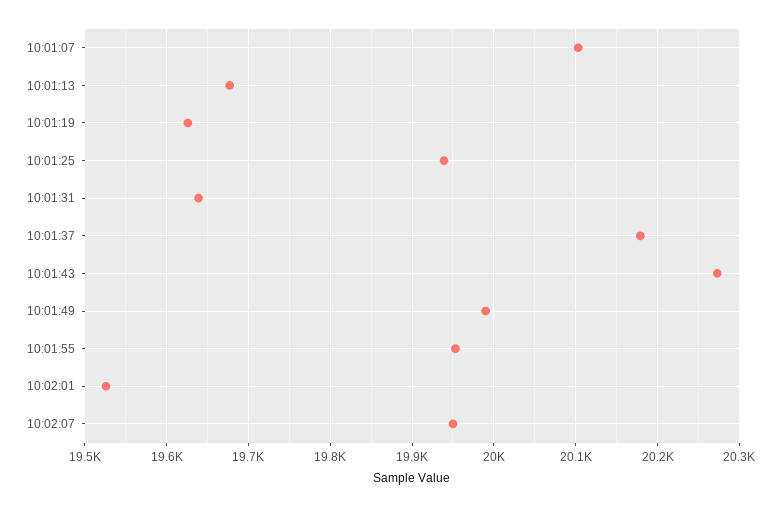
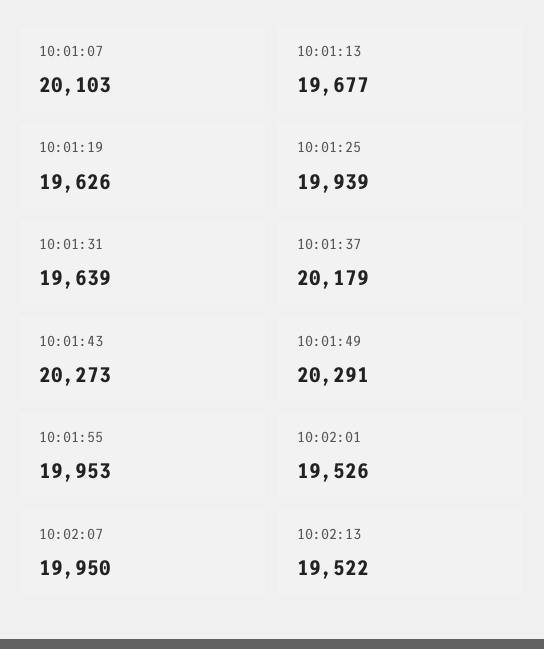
10:01:49: 19990 -> 20291
10:02:13: none -> 19522

